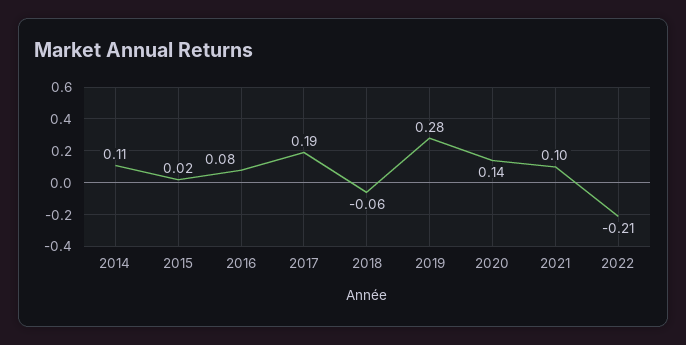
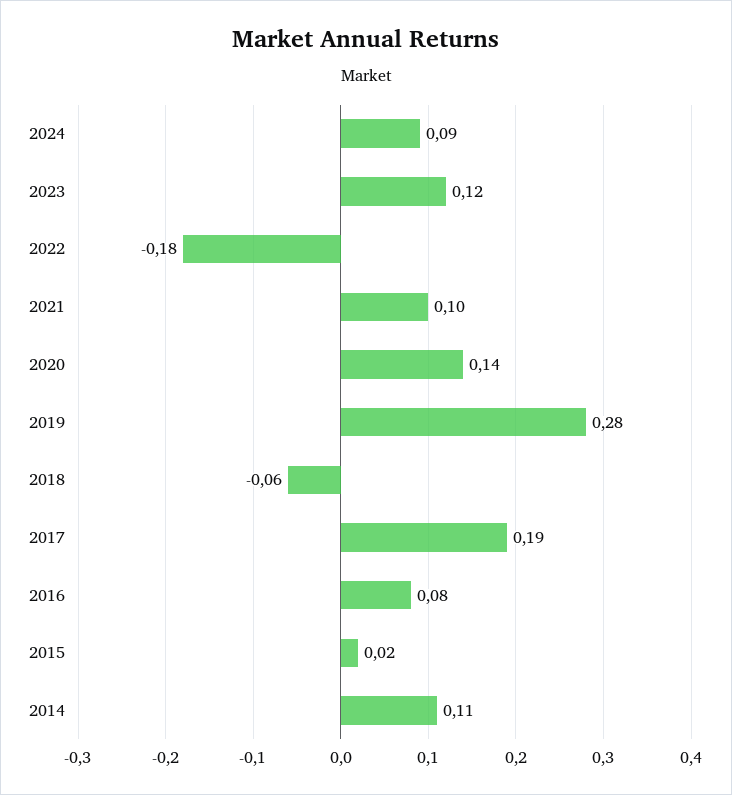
2022: -0.21 -> -0.18
2024: none -> 0.09
2023: none -> 0.12

